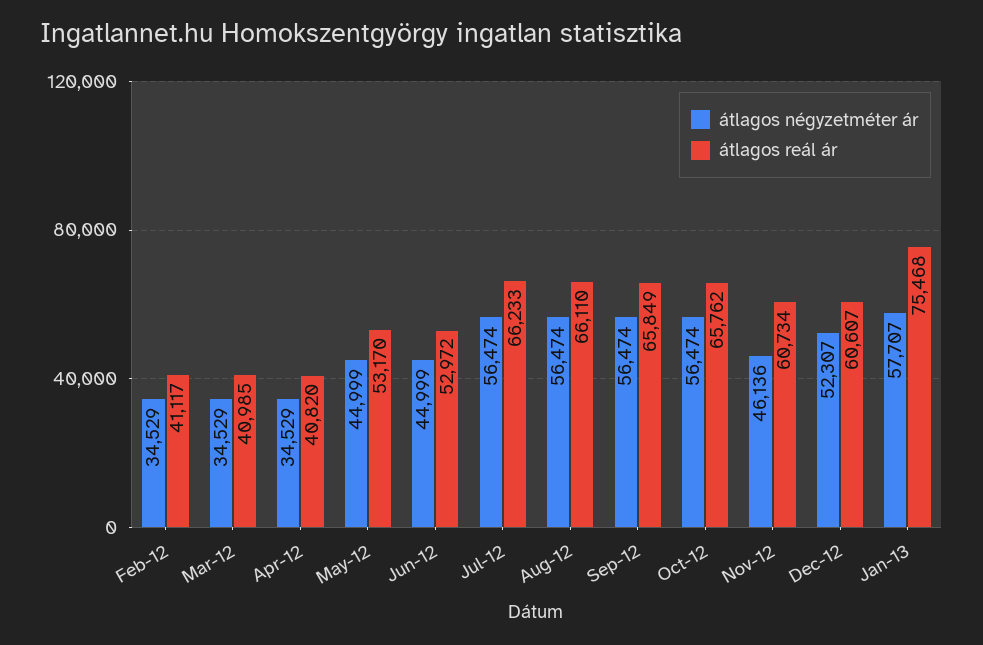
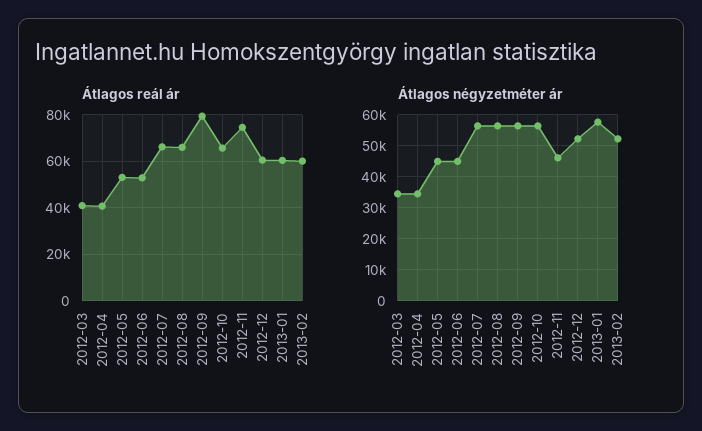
átlagos négyzetméter ár, Feb-12: 34529 -> none
átlagos reál ár, Feb-12: 41117 -> none
átlagos reál ár, Sep-12: 65849 -> 80000
átlagos reál ár, Nov-12: 60734 -> 75000
átlagos reál ár, Jan-13: 75468 -> 60000
átlagos reál ár, 2013-02: none -> 60000
átlagos négyzetméter ár, 2013-02: none -> 52000

